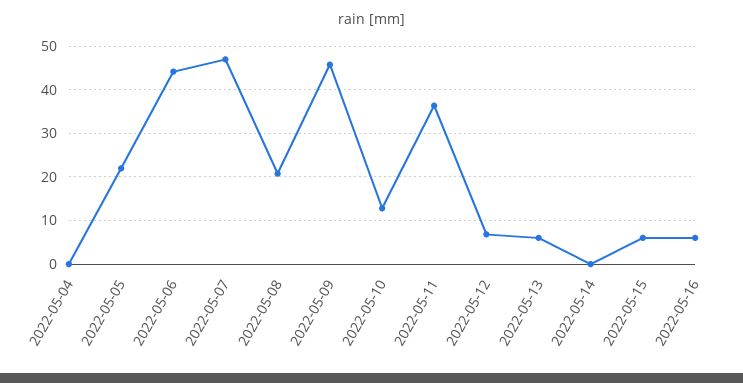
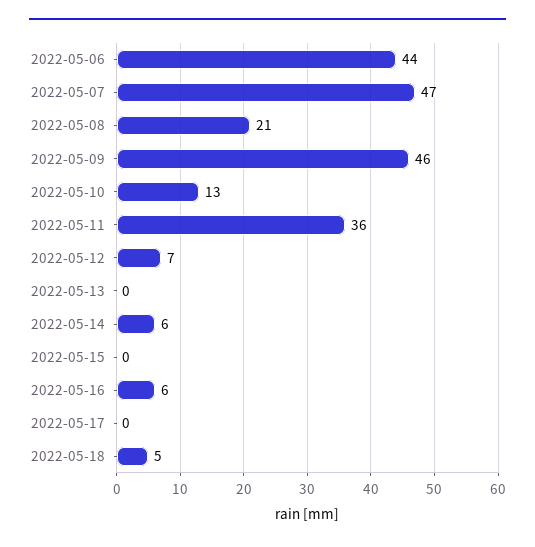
2022-05-04: 0 -> none
2022-05-05: 22 -> none
2022-05-13: 6 -> 0
2022-05-14: 0 -> 6
2022-05-15: 6 -> 0
2022-05-17: none -> 0
2022-05-18: none -> 5

